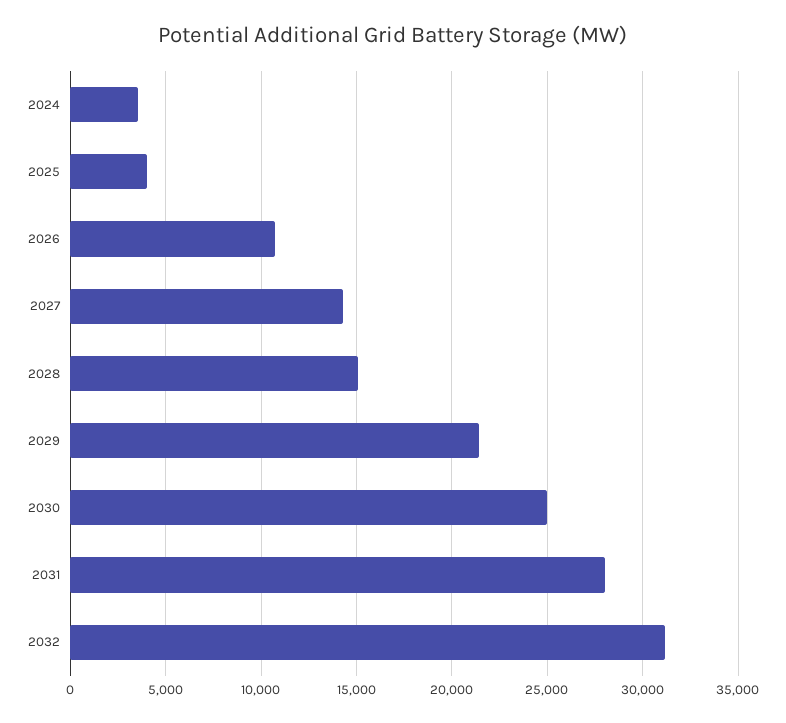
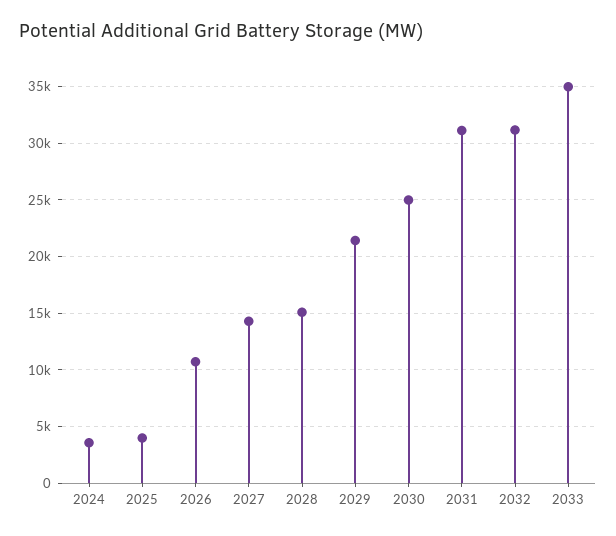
2031: 28000 -> 31000
2033: none -> 35000

